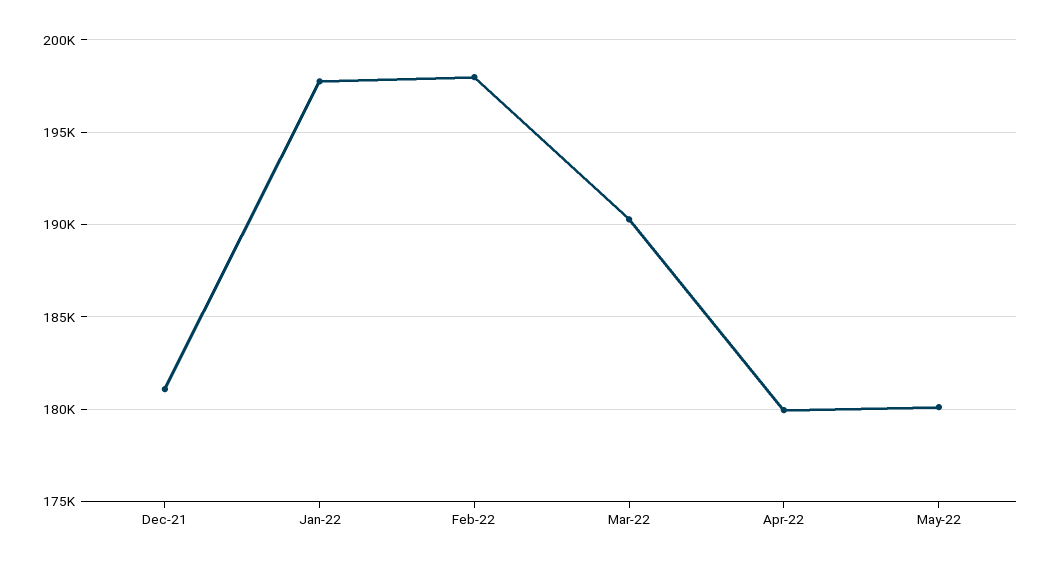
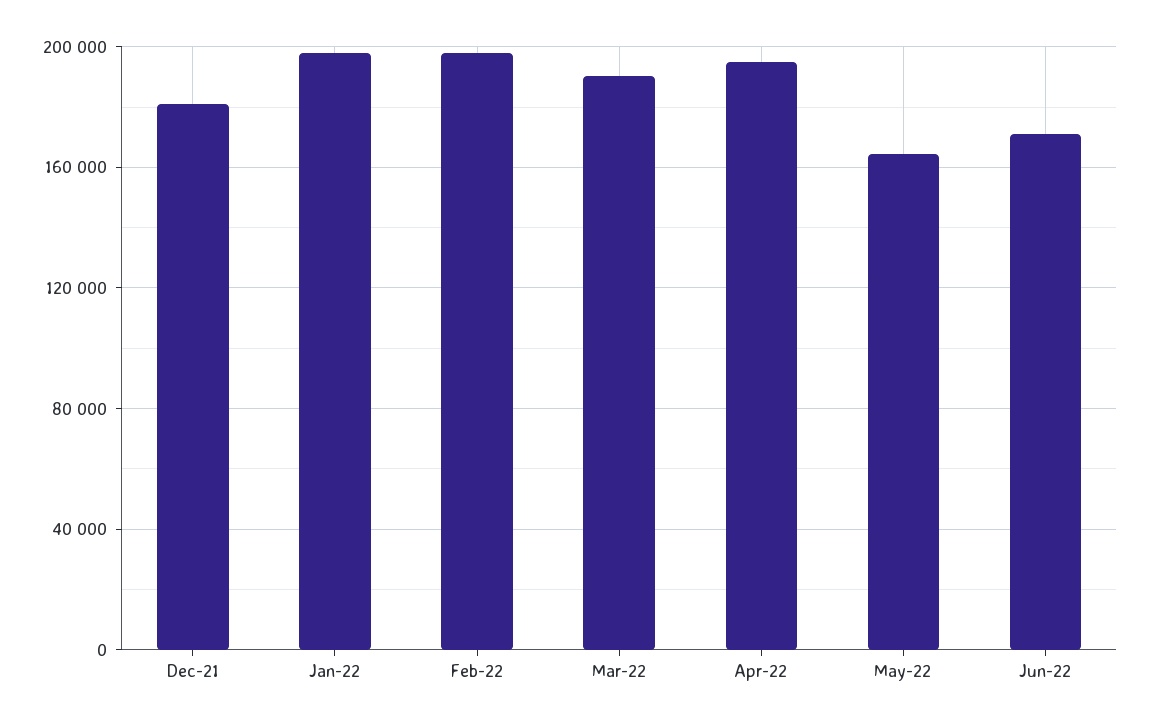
Apr-22: 180000 -> 195000
May-22: 180000 -> 165000
Jun-22: none -> 170000

